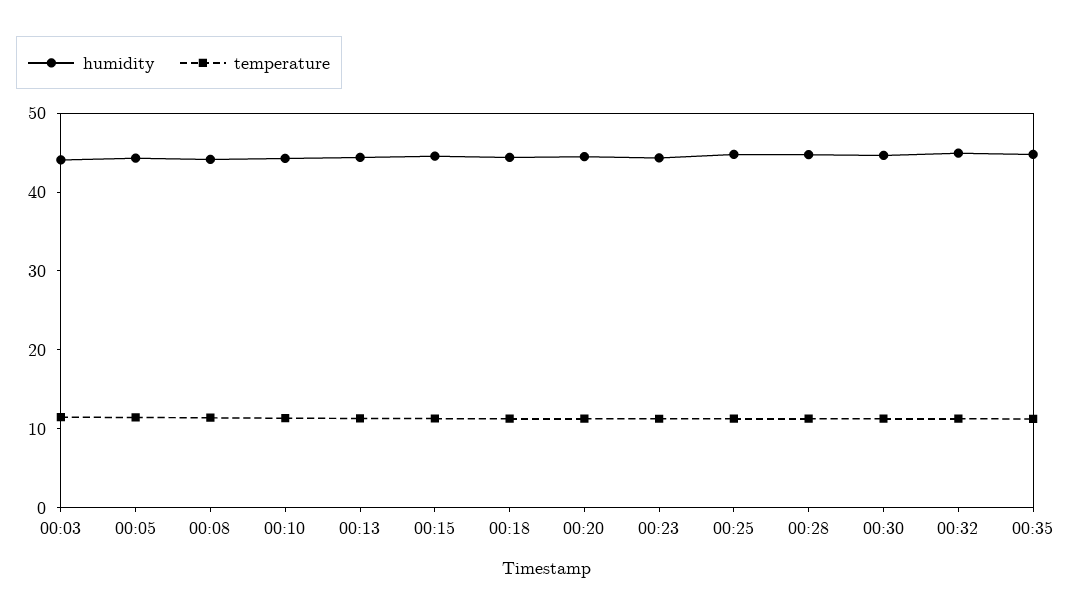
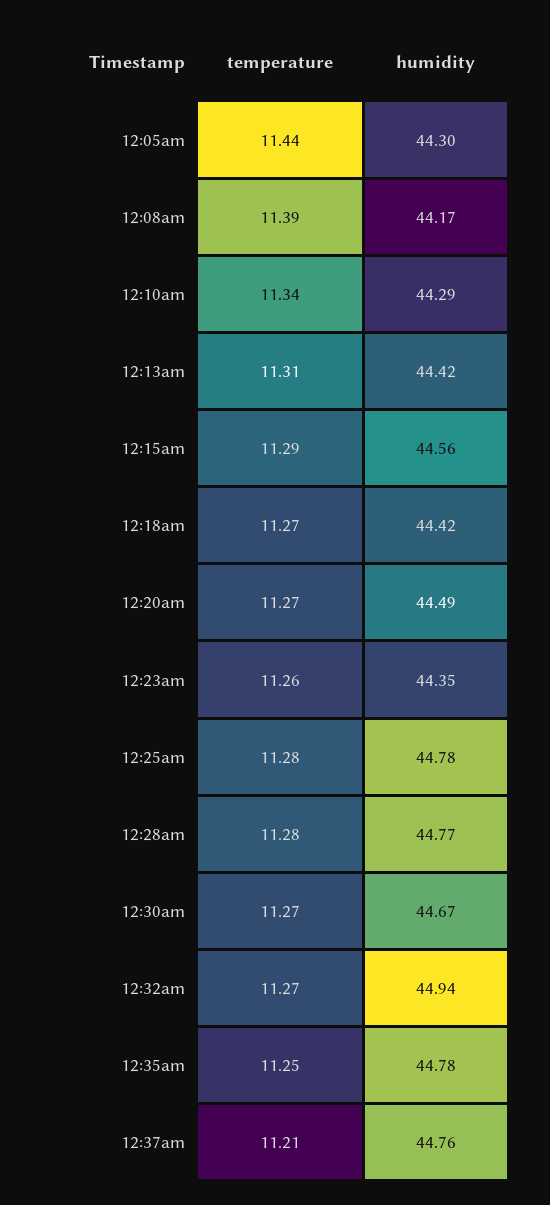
humidity, 00:03: 44 -> none
temperature, 00:03: 12 -> none
temperature, 12:37am: none -> 11.21
humidity, 12:37am: none -> 44.76

